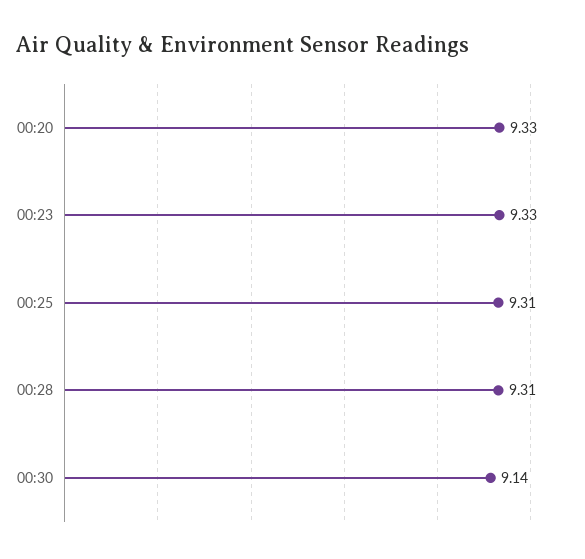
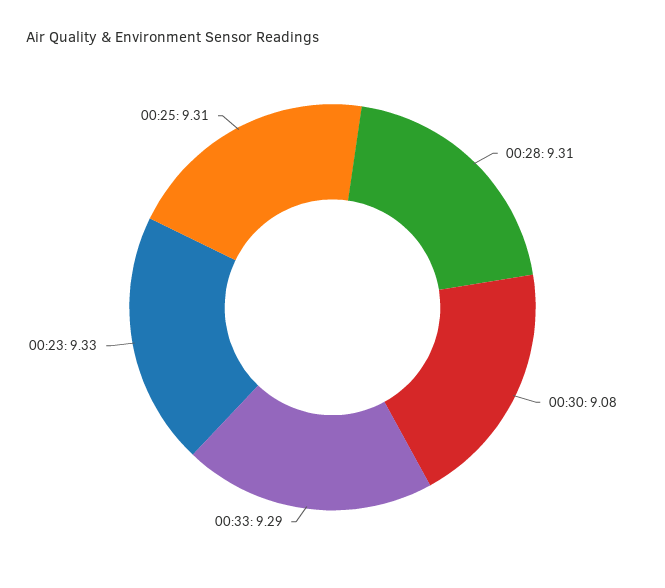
00:20: 9.33 -> none
00:30: 9.14 -> 9.08
00:33: none -> 9.29

